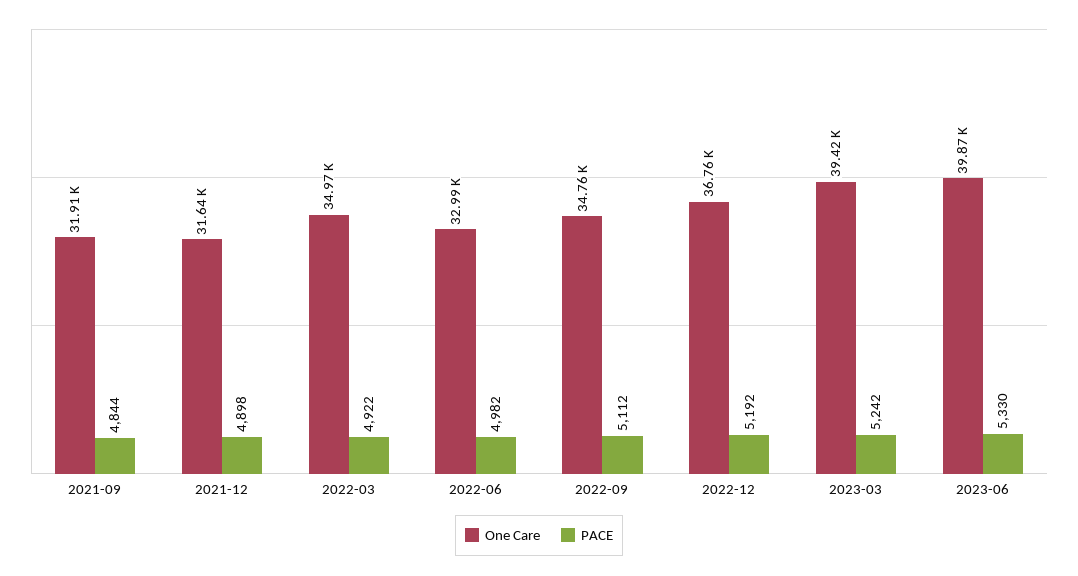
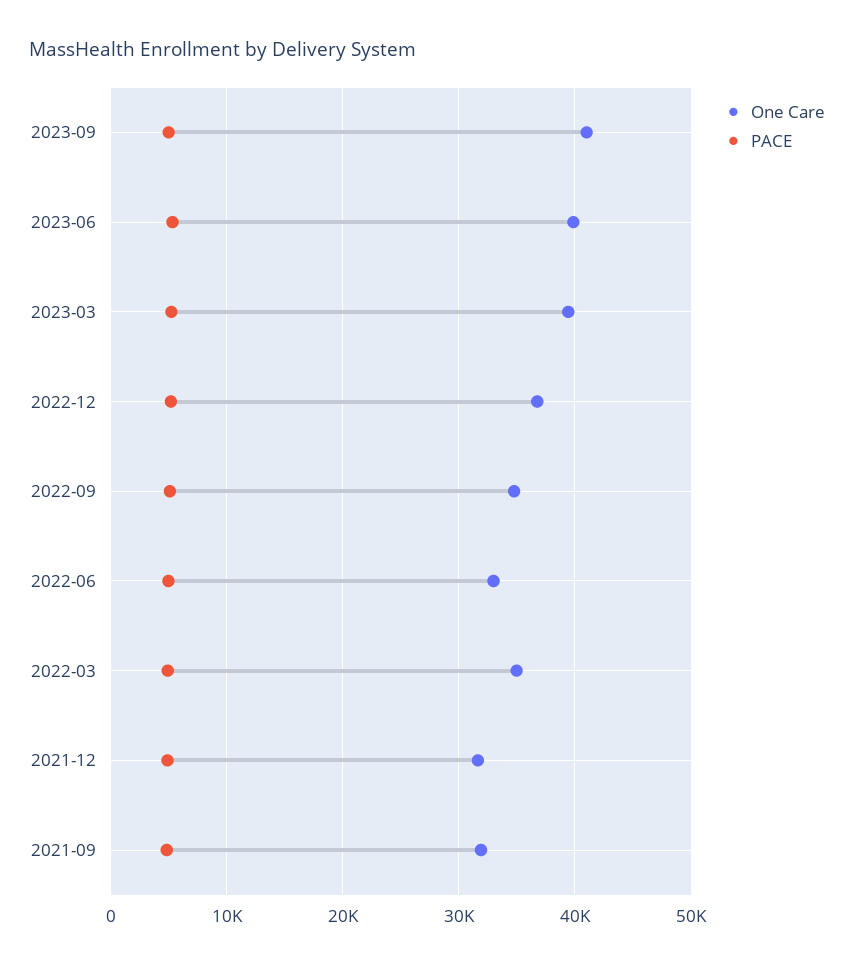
One Care, 2023-09: none -> 41000
PACE, 2023-09: none -> 5000

